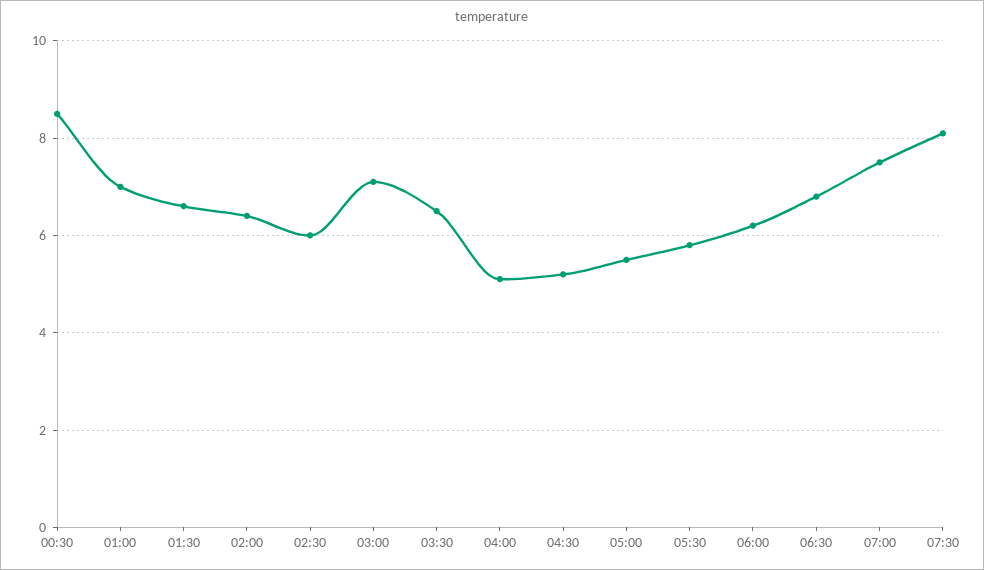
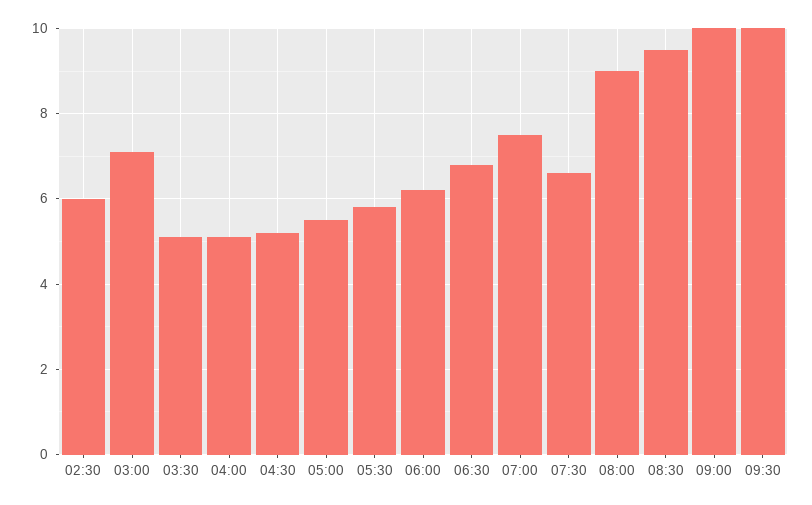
00:30: 8.5 -> none
01:00: 7 -> none
01:30: 6.5 -> none
02:00: 6.5 -> none
03:30: 6.5 -> 5
07:30: 8 -> 6.5
08:00: none -> 9
08:30: none -> 9.5
09:00: none -> 10
09:30: none -> 10

